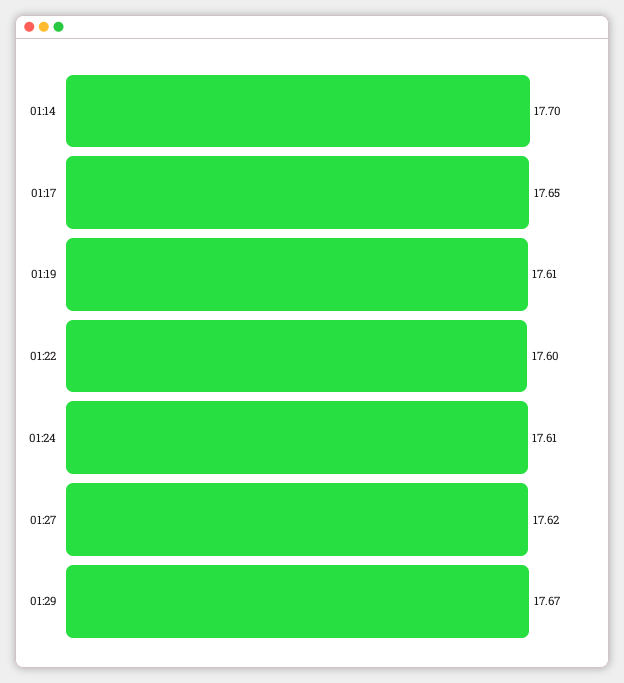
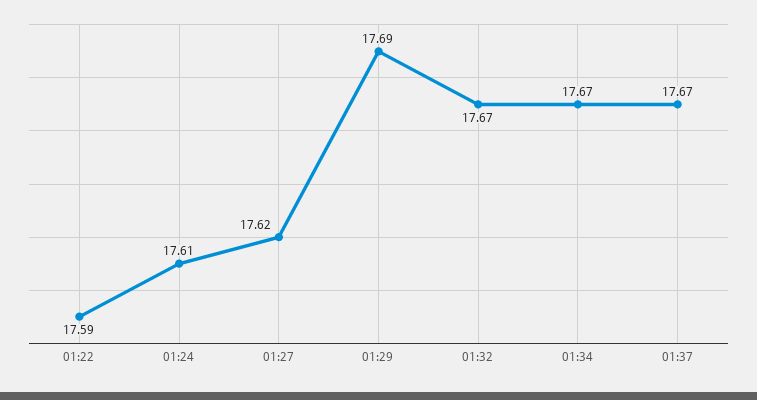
01:14: 17.7 -> none
01:17: 17.65 -> none
01:19: 17.61 -> none
01:22: 17.6 -> 17.59
01:29: 17.67 -> 17.69
01:32: none -> 17.67
01:34: none -> 17.67
01:37: none -> 17.67

